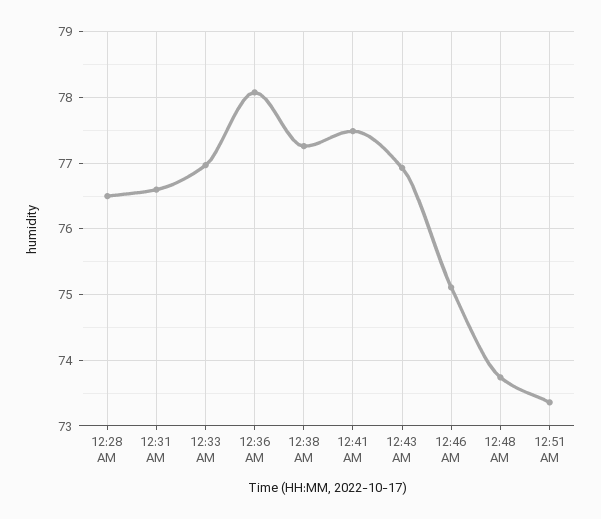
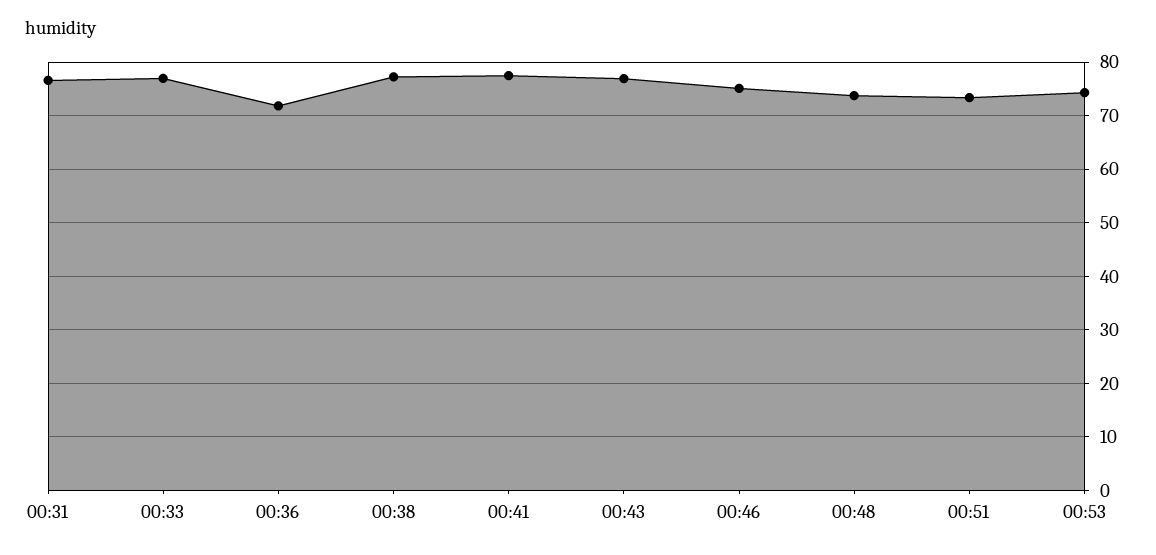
12:28 AM: 76.5 -> none
12:36 AM: 78.1 -> 72
00:53: none -> 74

